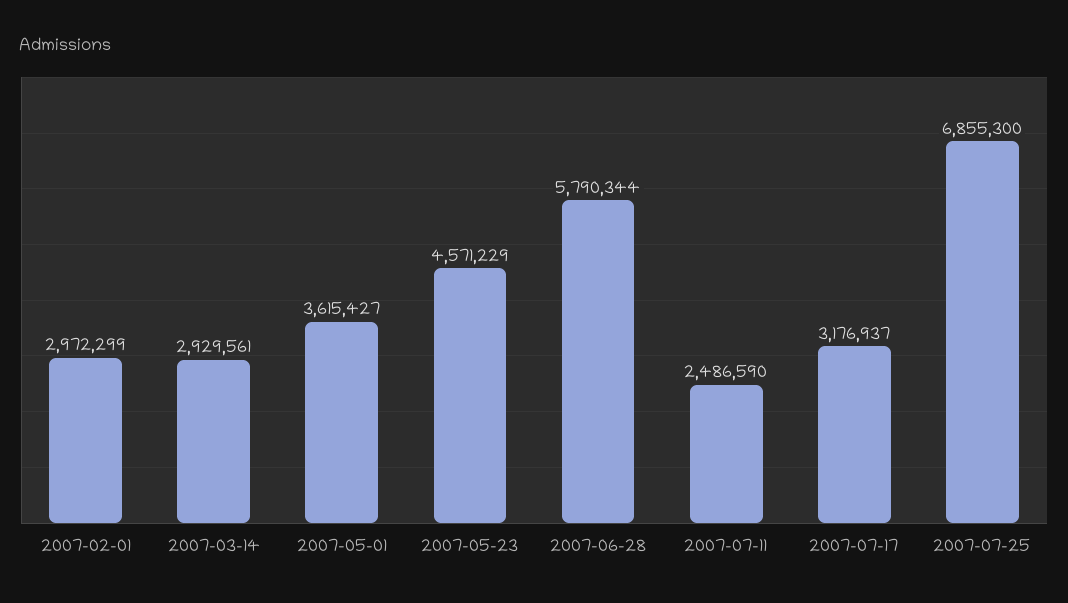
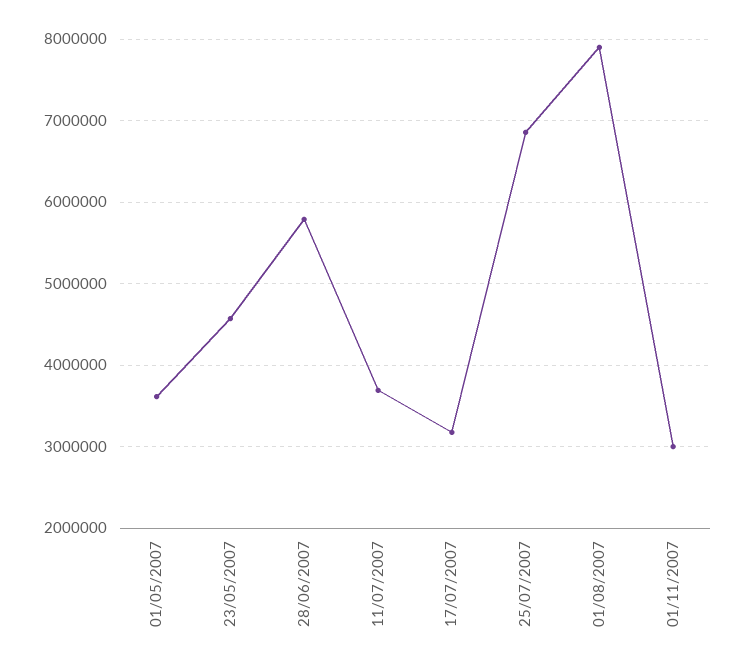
2007-02-01: 2972299 -> none
2007-03-14: 2929561 -> none
2007-07-11: 2486590 -> 3700000
01/08/2007: none -> 7900000
01/11/2007: none -> 3000000

